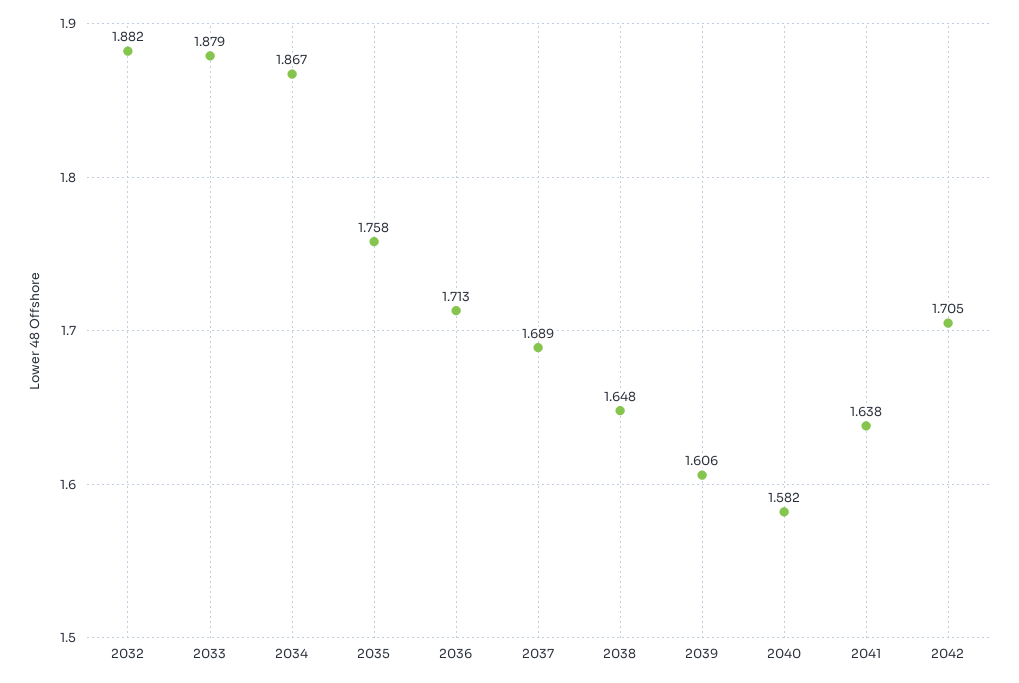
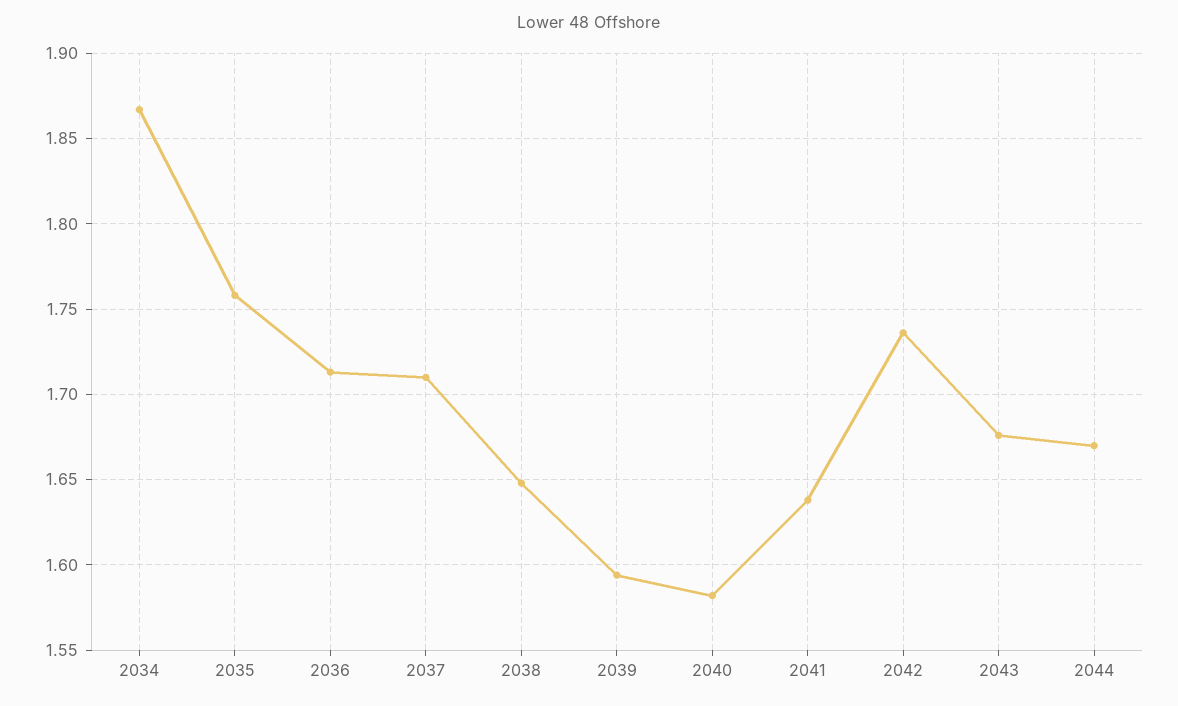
2032: 1.882 -> none
2033: 1.879 -> none
2037: 1.689 -> 1.71
2039: 1.606 -> 1.595
2042: 1.705 -> 1.735
2043: none -> 1.675
2044: none -> 1.67

